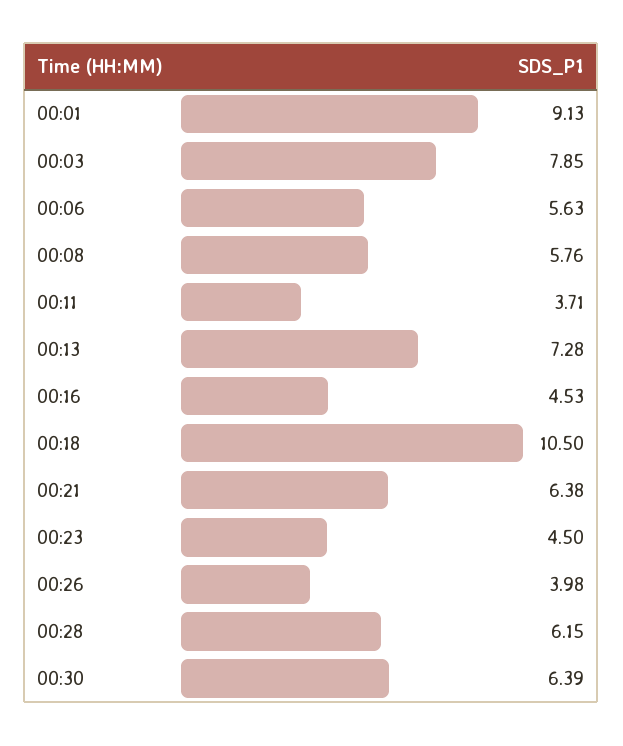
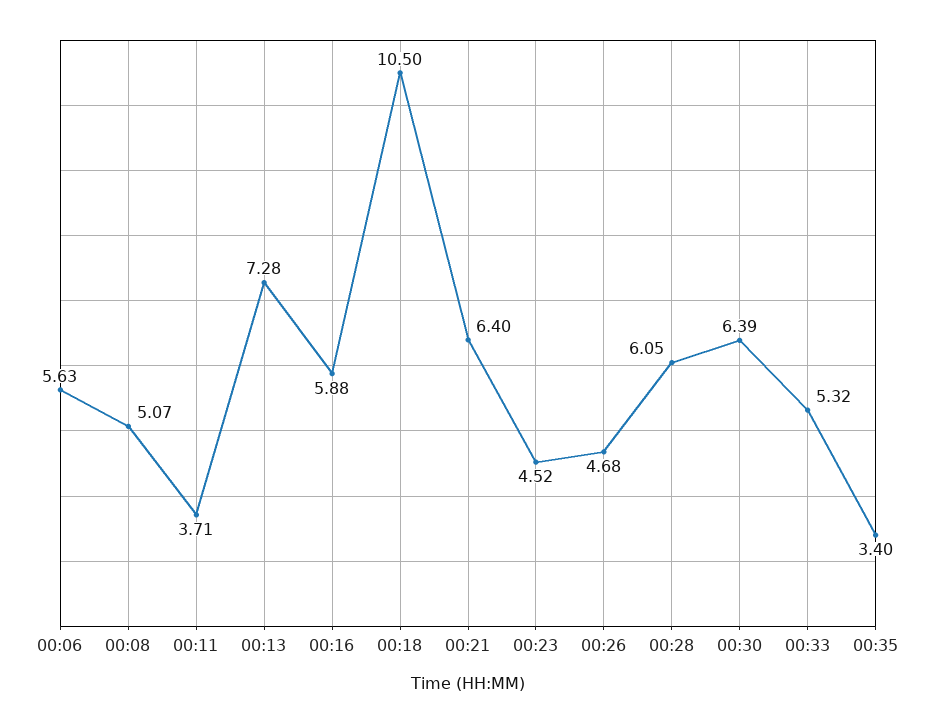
00:01: 9.13 -> none
00:03: 7.85 -> none
00:08: 5.76 -> 5.07
00:16: 4.53 -> 5.88
00:21: 6.38 -> 6.4
00:23: 4.5 -> 4.52
00:26: 3.98 -> 4.68
00:28: 6.15 -> 6.05
00:33: none -> 5.32
00:35: none -> 3.4

